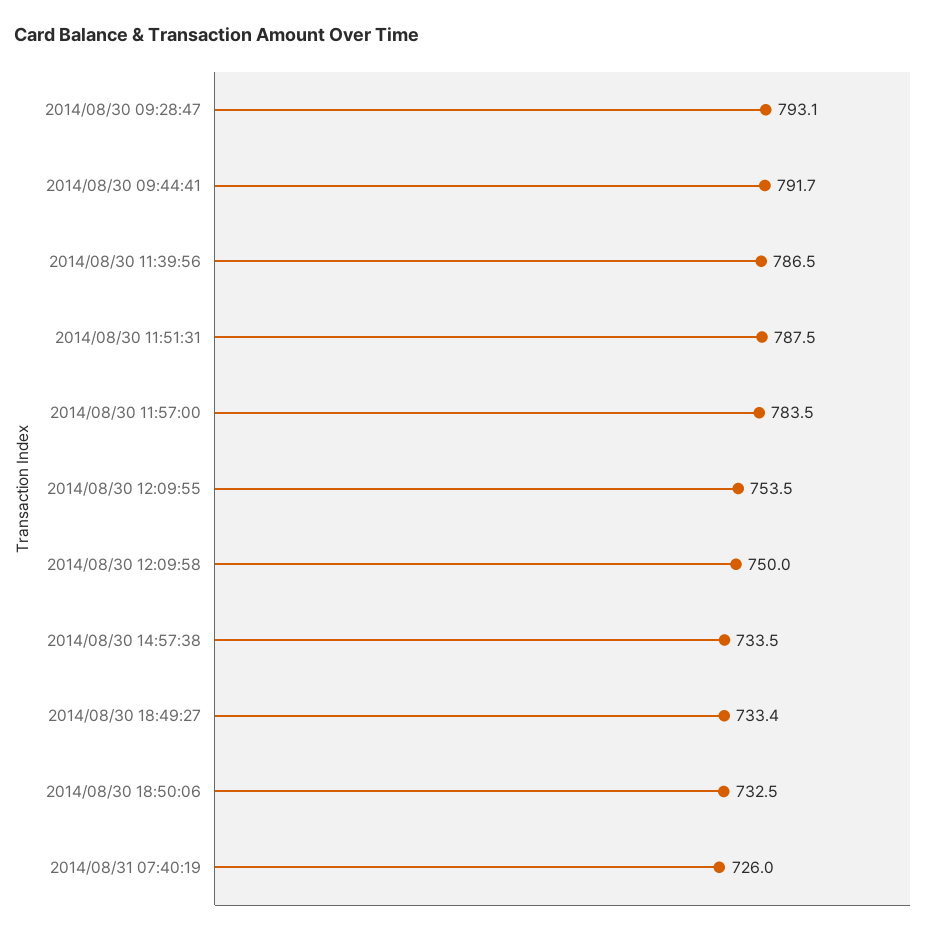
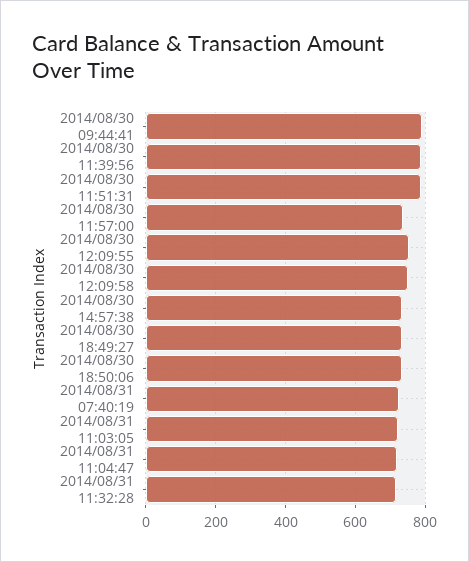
2014/08/30 09:28:47: 793.1 -> none
2014/08/30 11:57:00: 783.5 -> 740
2014/08/31 11:03:05: none -> 720
2014/08/31 11:04:47: none -> 720
2014/08/31 11:32:28: none -> 720

